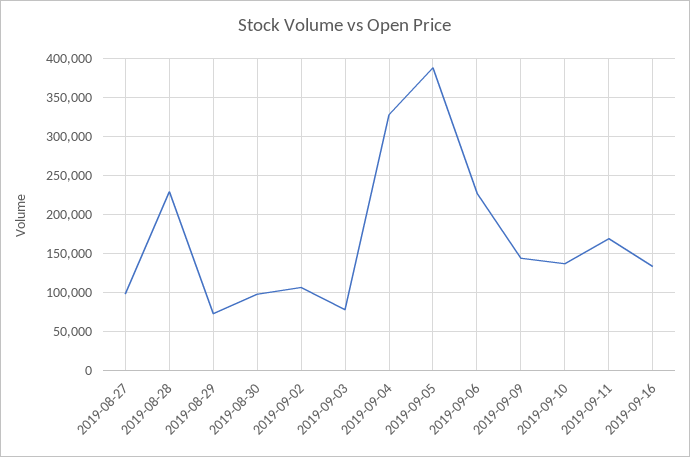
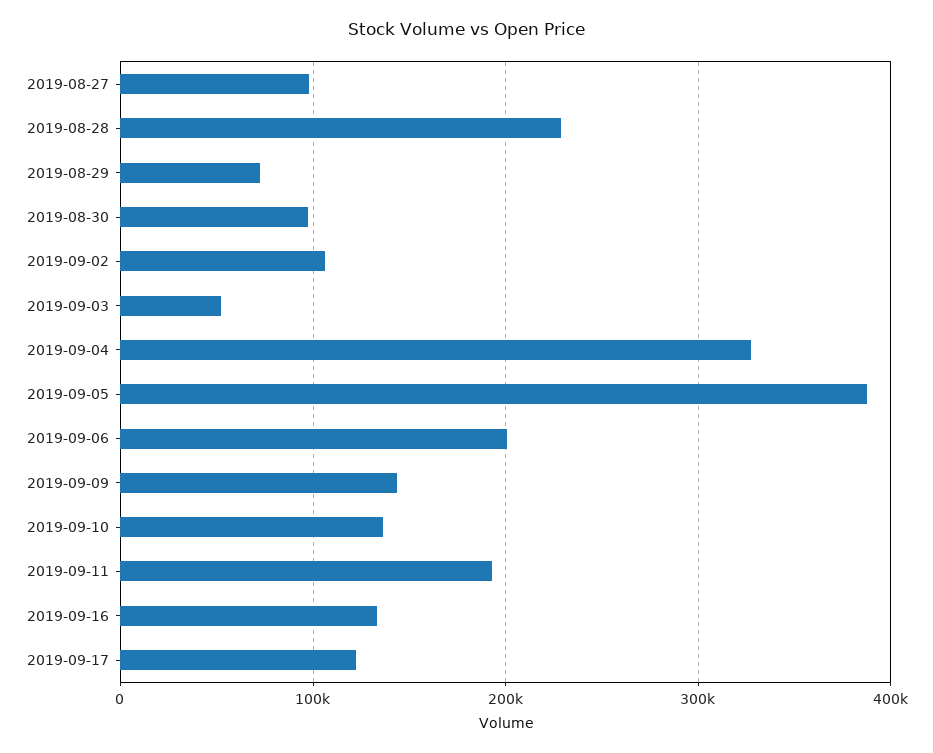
2019-09-03: 80000 -> 50000
2019-09-06: 230000 -> 200000
2019-09-11: 170000 -> 190000
2019-09-17: none -> 120000

